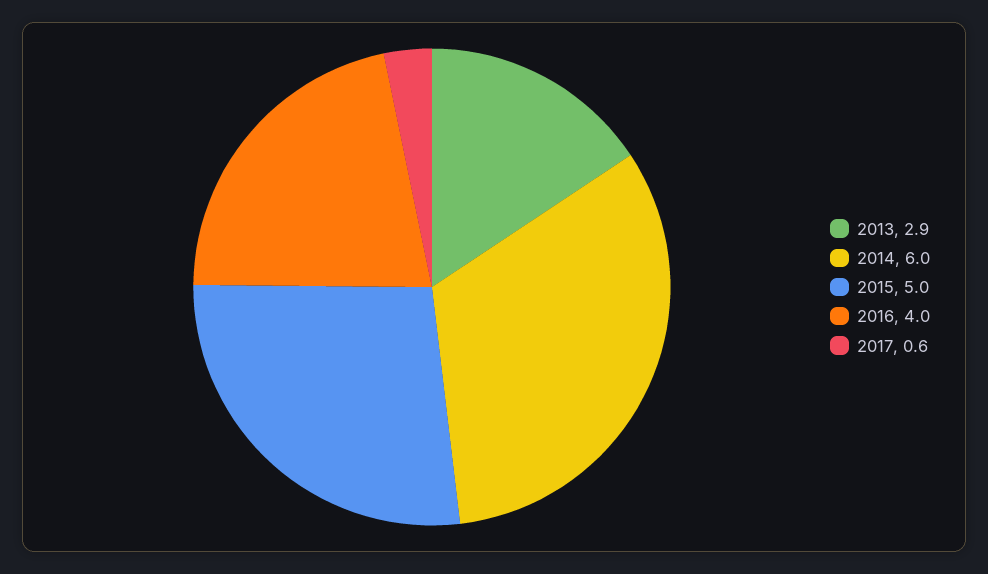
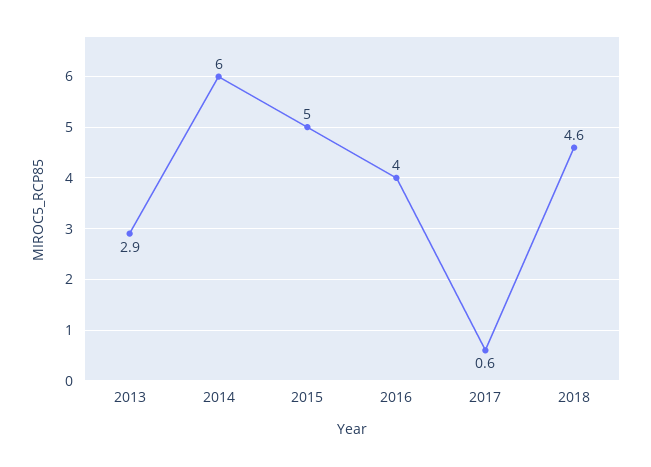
2018: none -> 4.6

